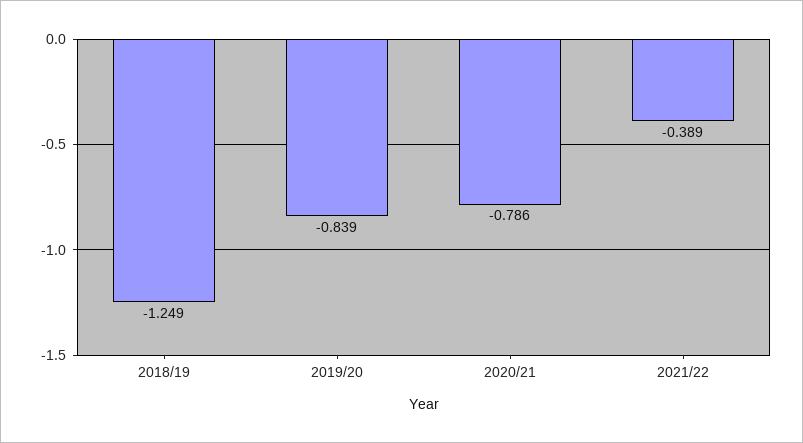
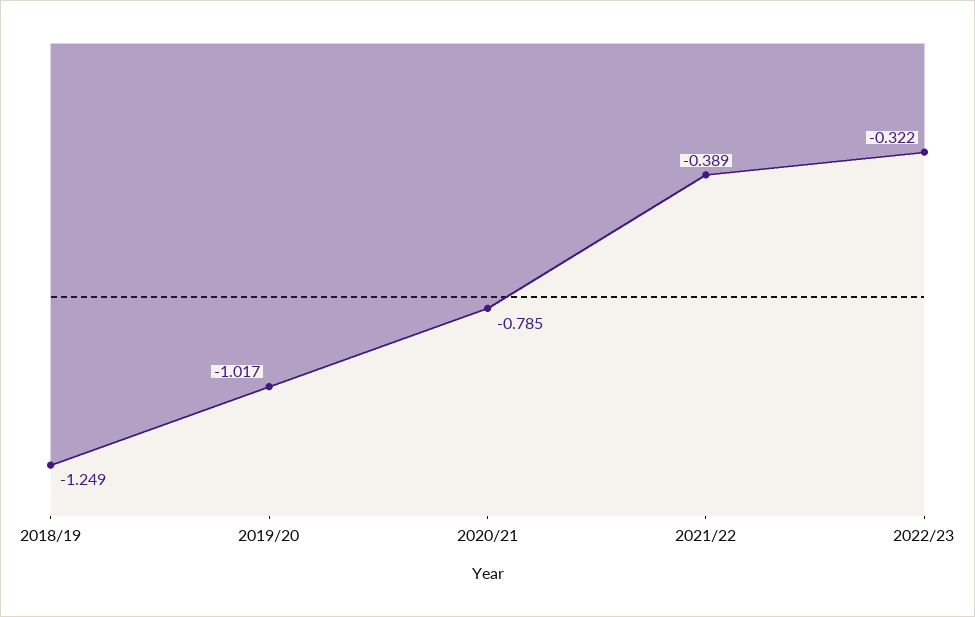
2019/20: -0.839 -> -1.017
2020/21: -0.786 -> -0.785
2022/23: none -> -0.322

